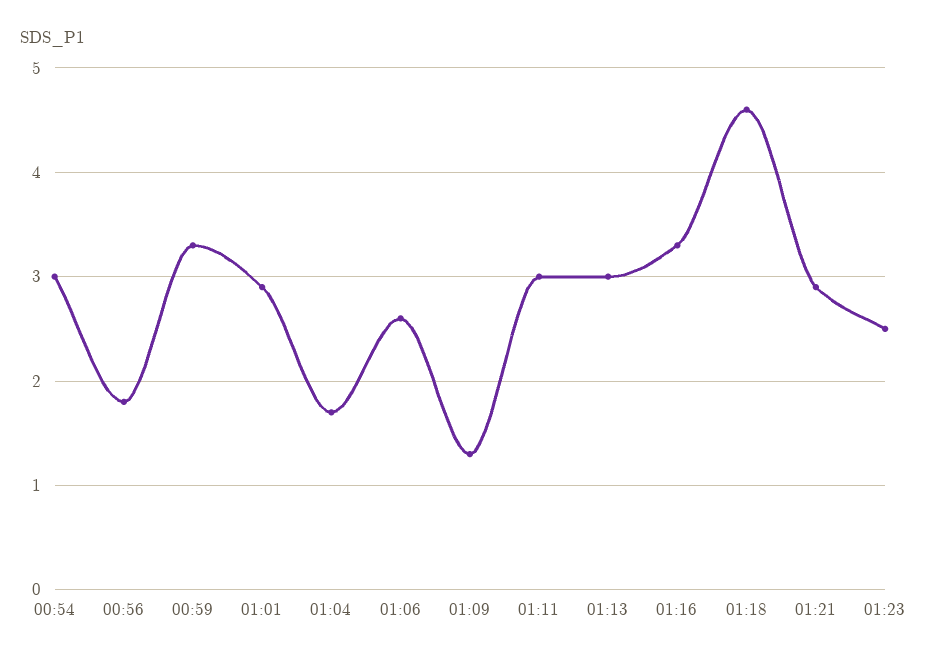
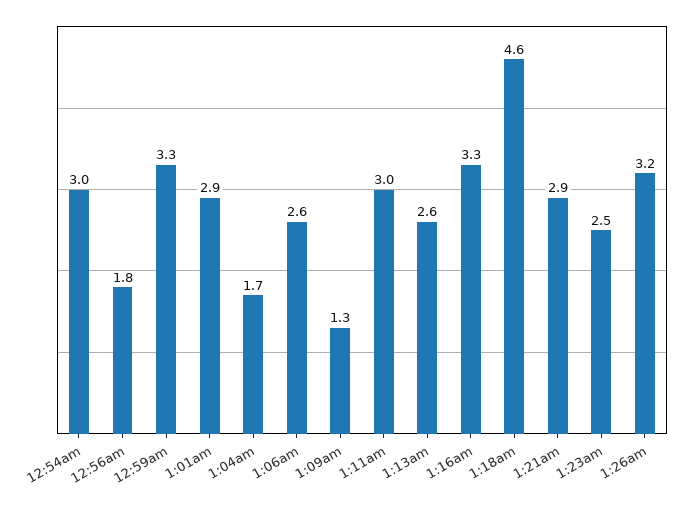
01:13: 3 -> 2.6
1:26am: none -> 3.2

